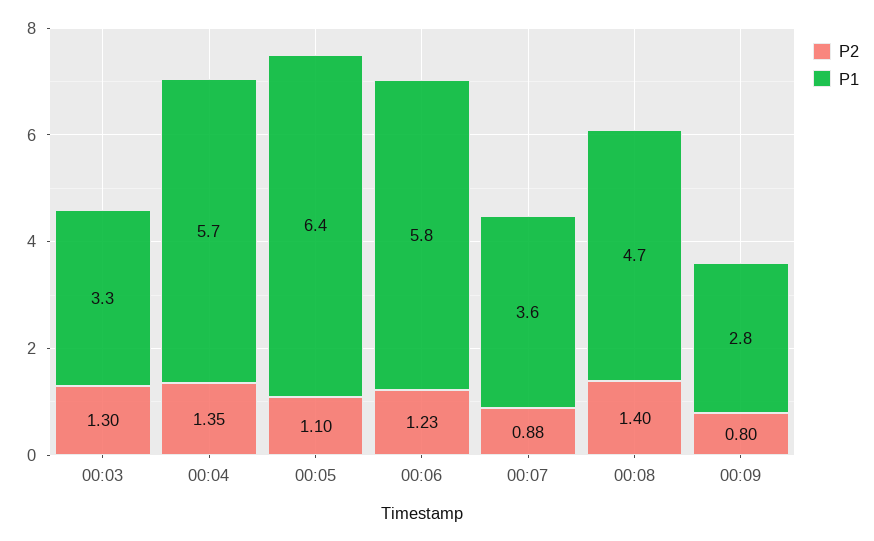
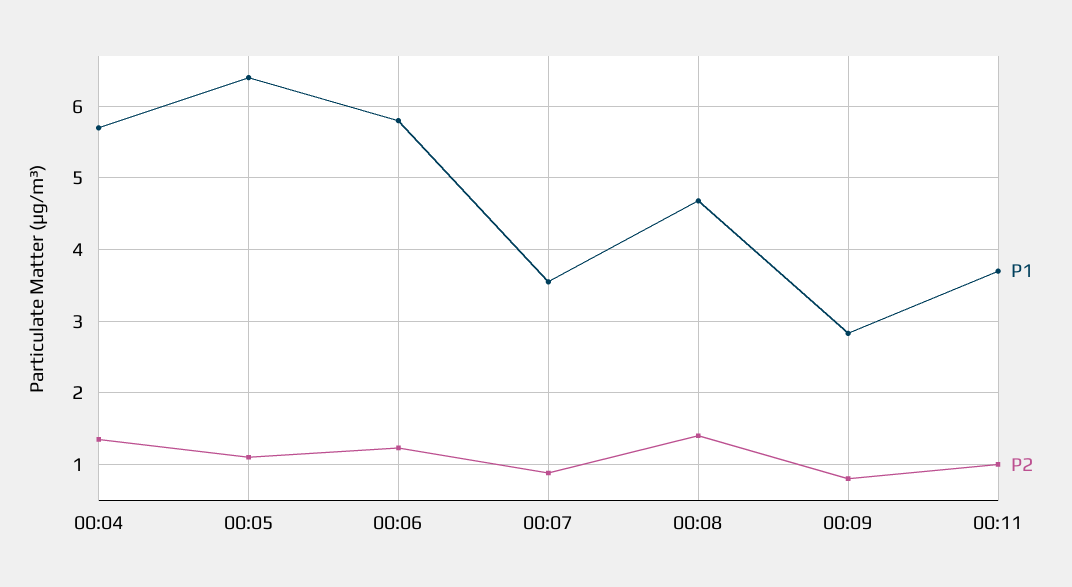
P2, 00:03: 1.3 -> none
P1, 00:03: 3.3 -> none
P1, 00:11: none -> 3.7
P2, 00:11: none -> 1

